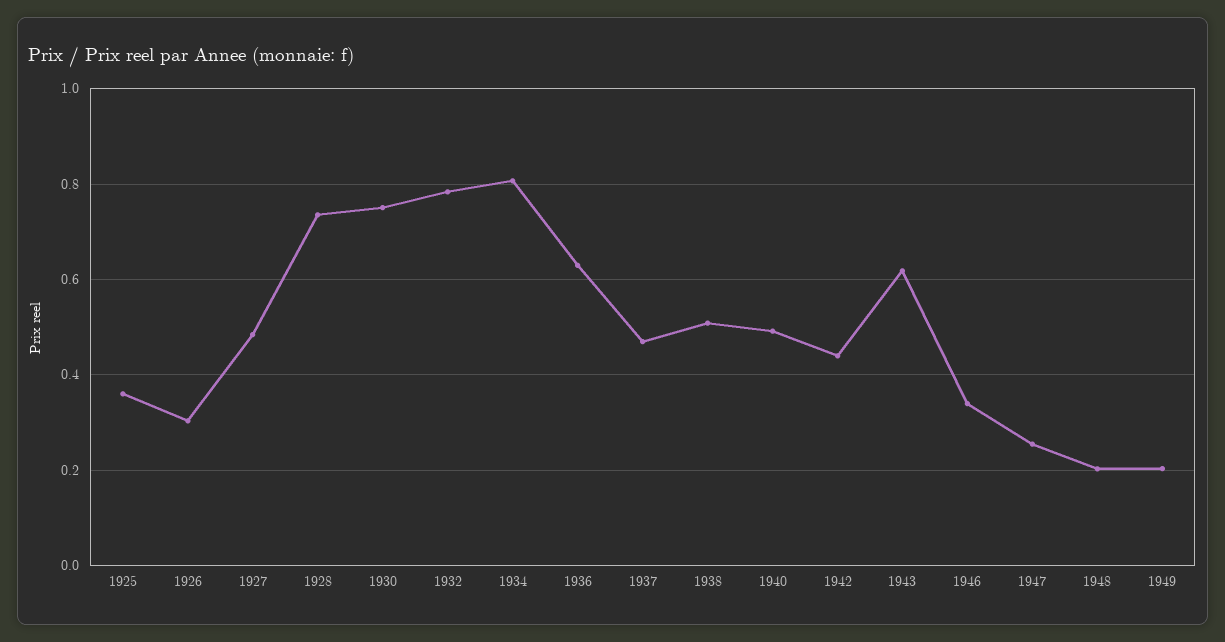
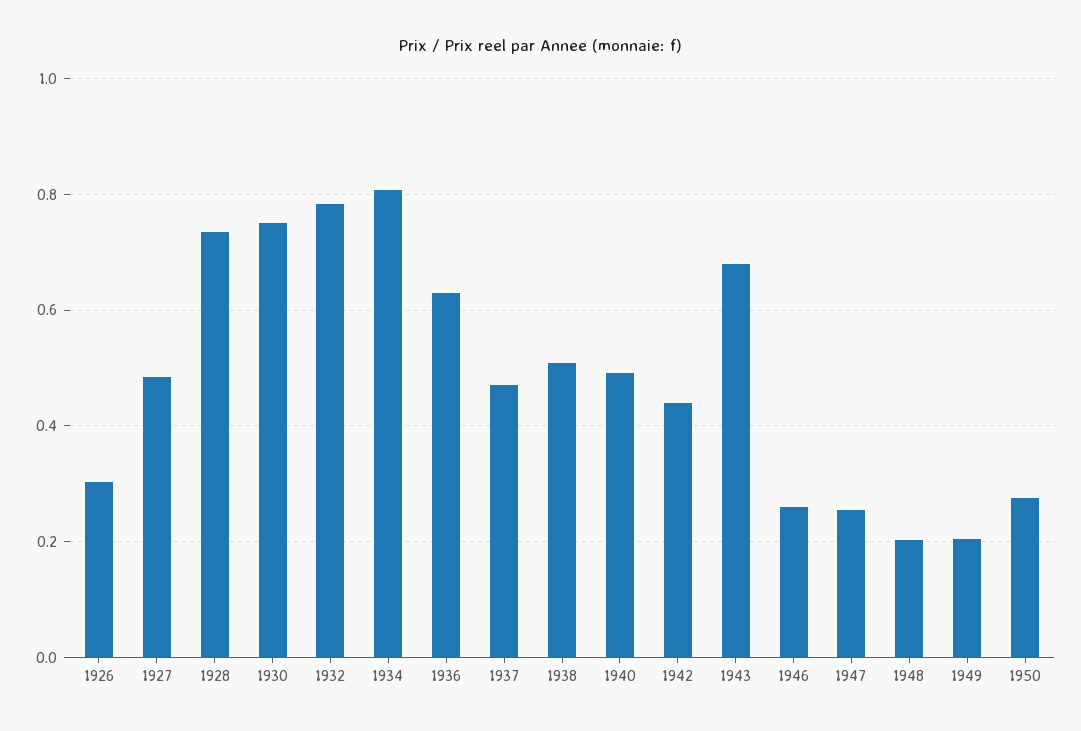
1925: 0.36 -> none
1943: 0.62 -> 0.68
1946: 0.34 -> 0.26
1950: none -> 0.28

